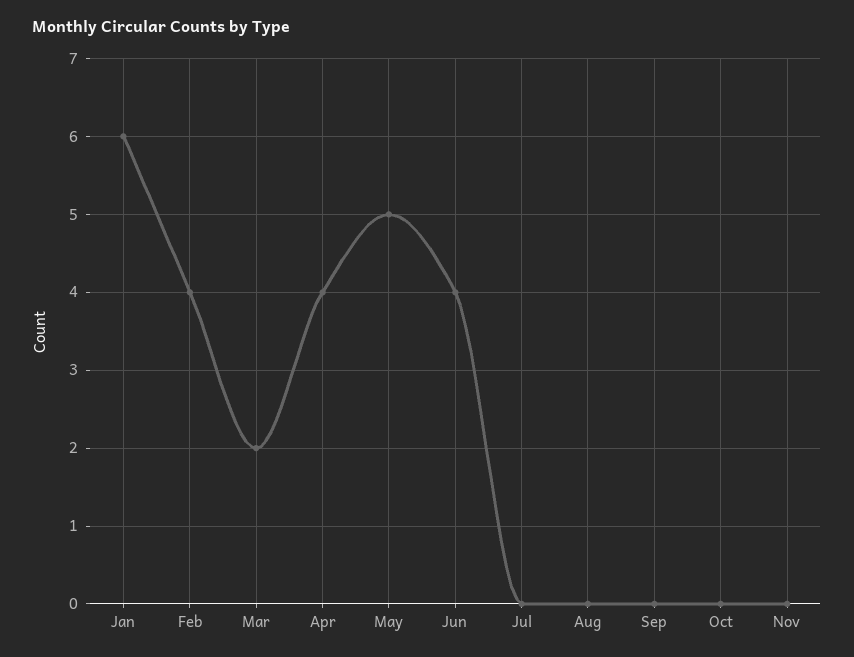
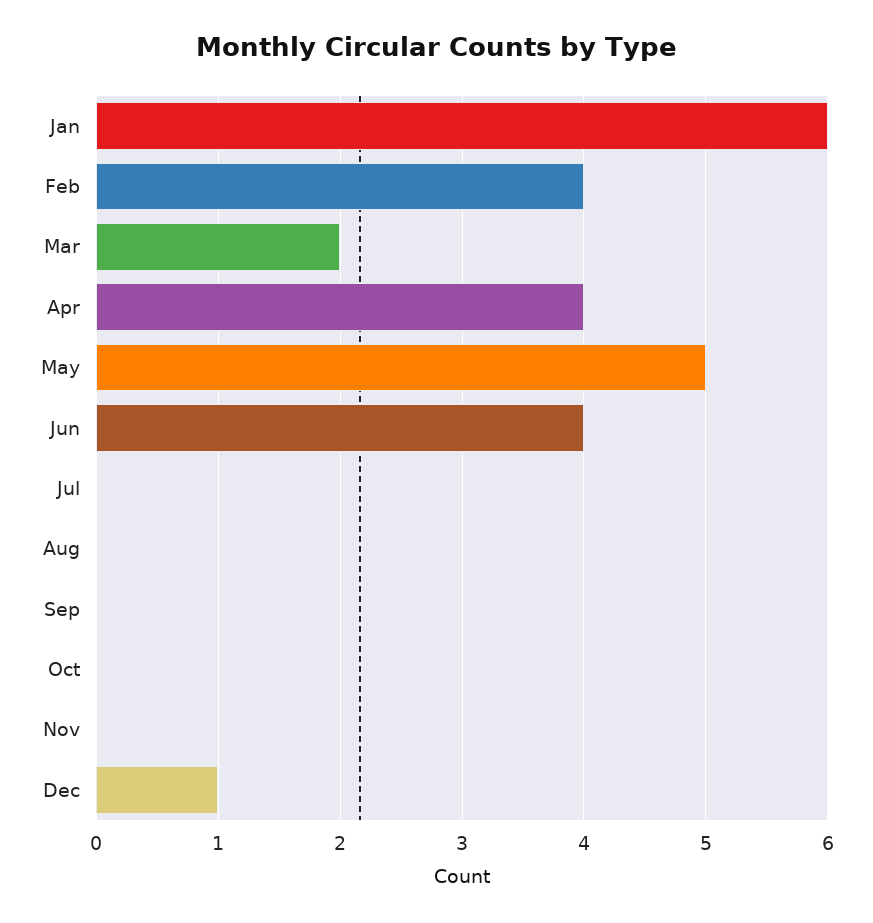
Dec: none -> 1

